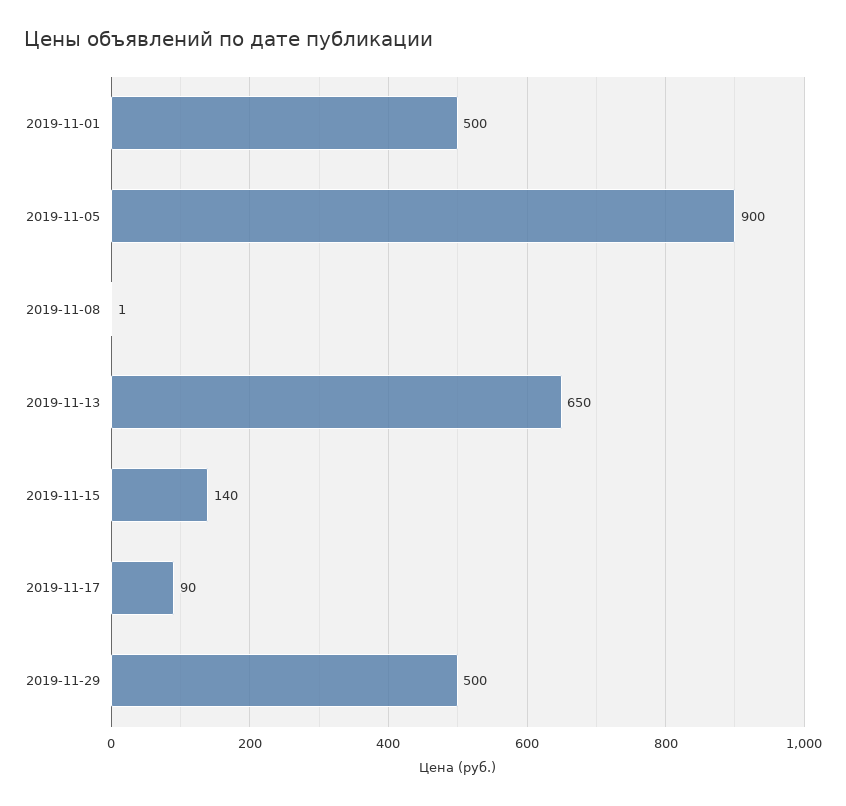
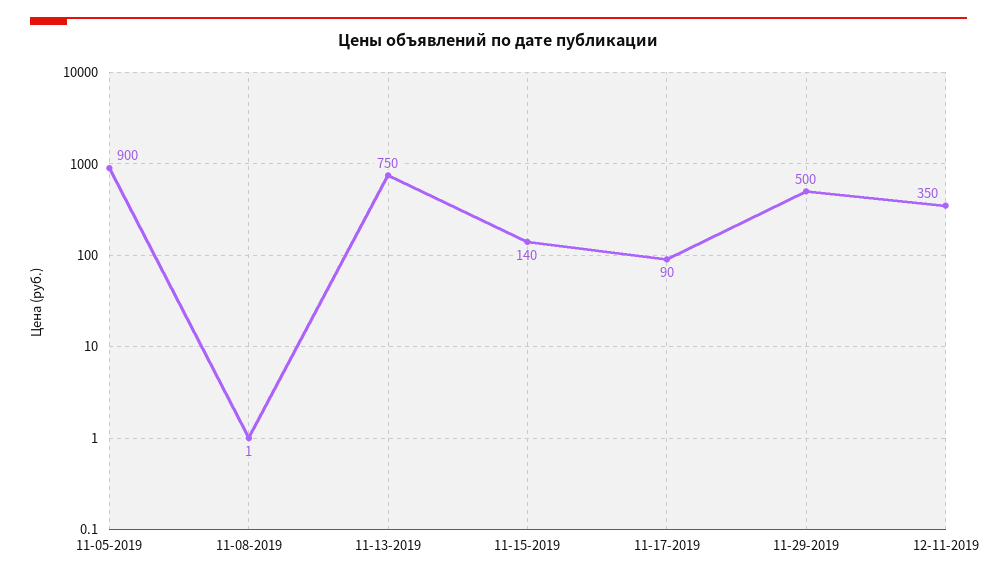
2019-11-01: 500 -> none
2019-11-13: 650 -> 750
12-11-2019: none -> 350

